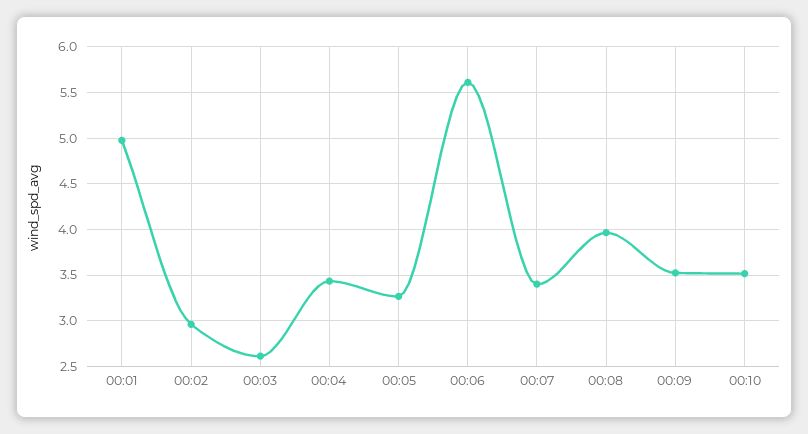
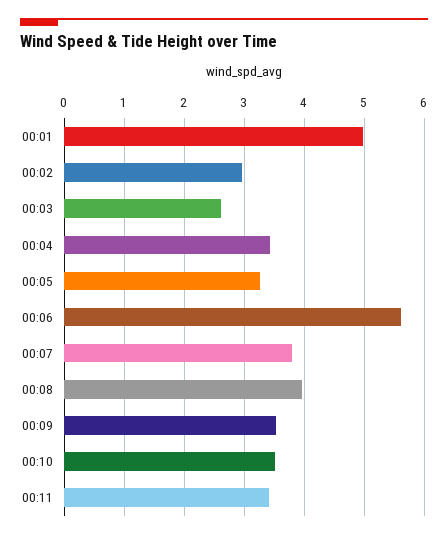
00:07: 3.4 -> 3.8
00:11: none -> 3.4

